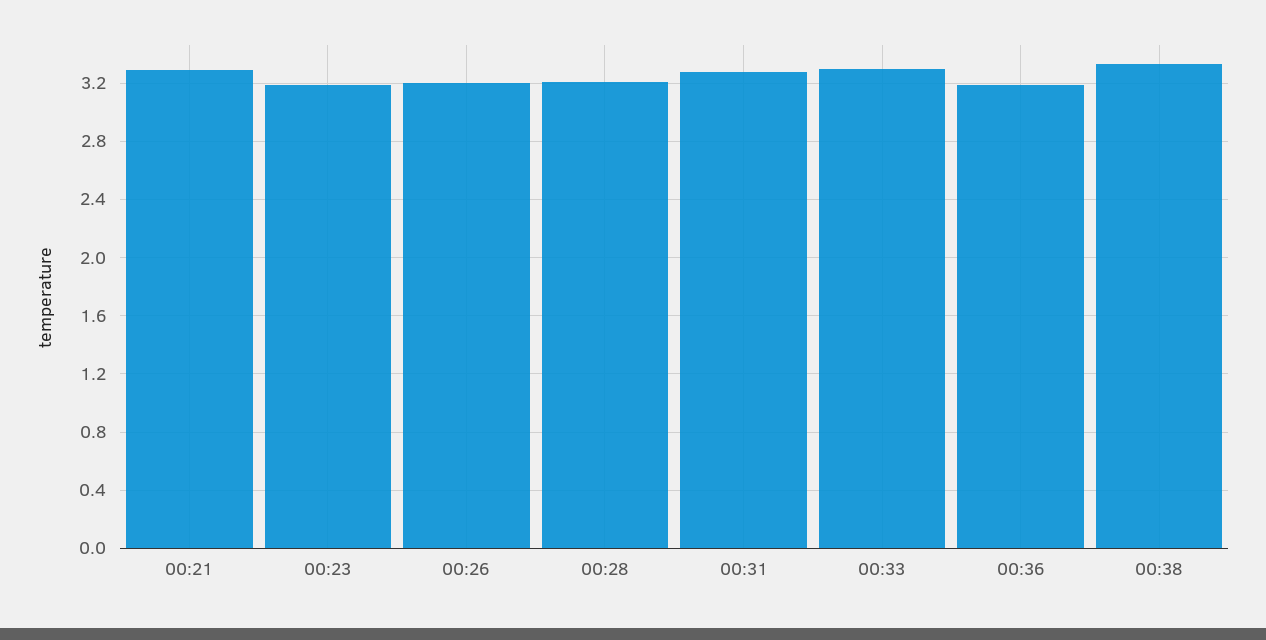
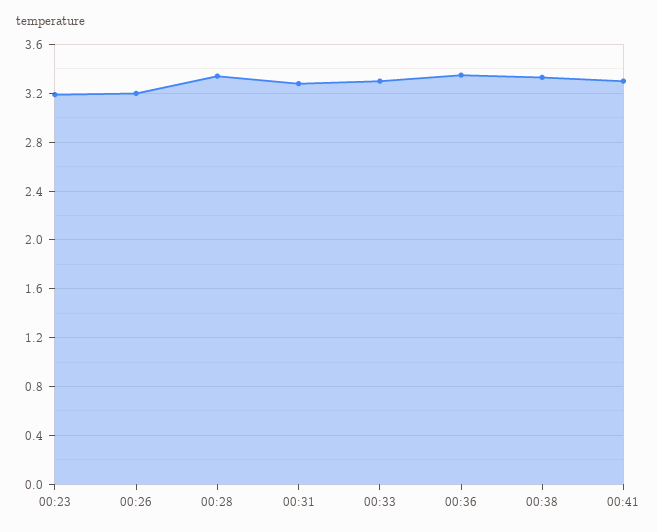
00:21: 3.3 -> none
00:28: 3.2 -> 3.35
00:36: 3.2 -> 3.35
00:41: none -> 3.3

